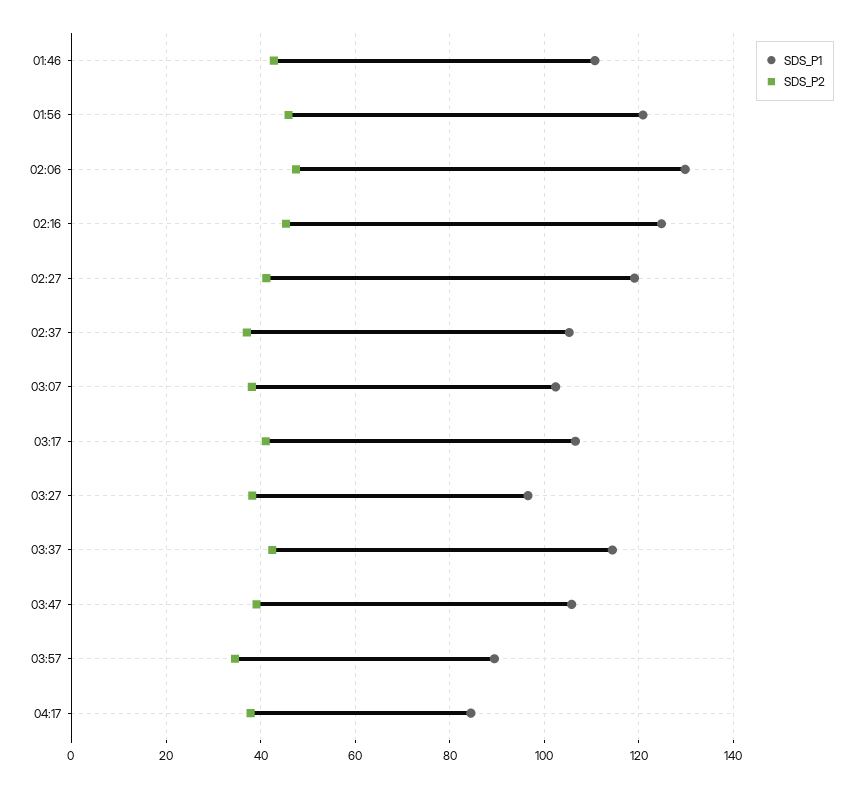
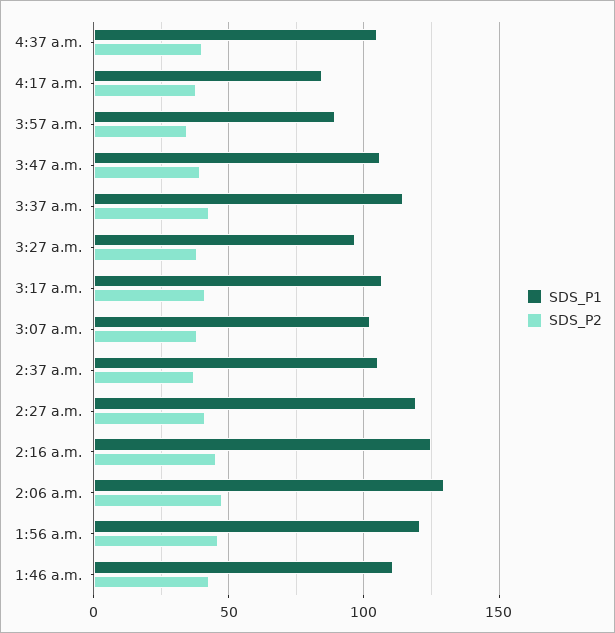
SDS_P1, 4:37 a.m.: none -> 105
SDS_P2, 4:37 a.m.: none -> 40

